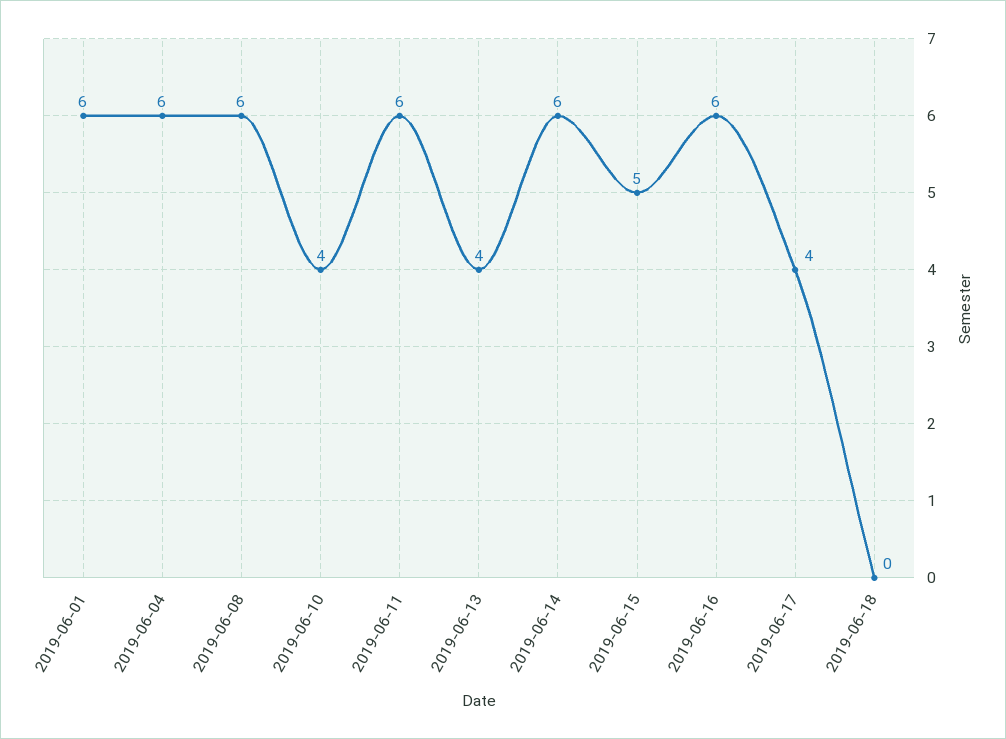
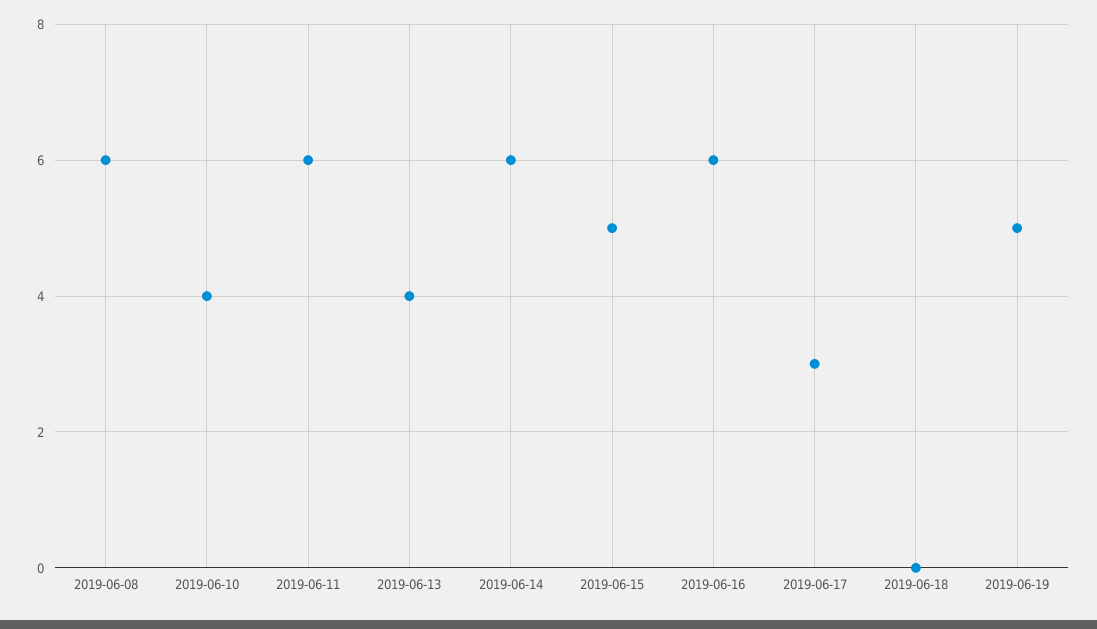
2019-06-01: 6 -> none
2019-06-04: 6 -> none
2019-06-17: 4 -> 3
2019-06-19: none -> 5

